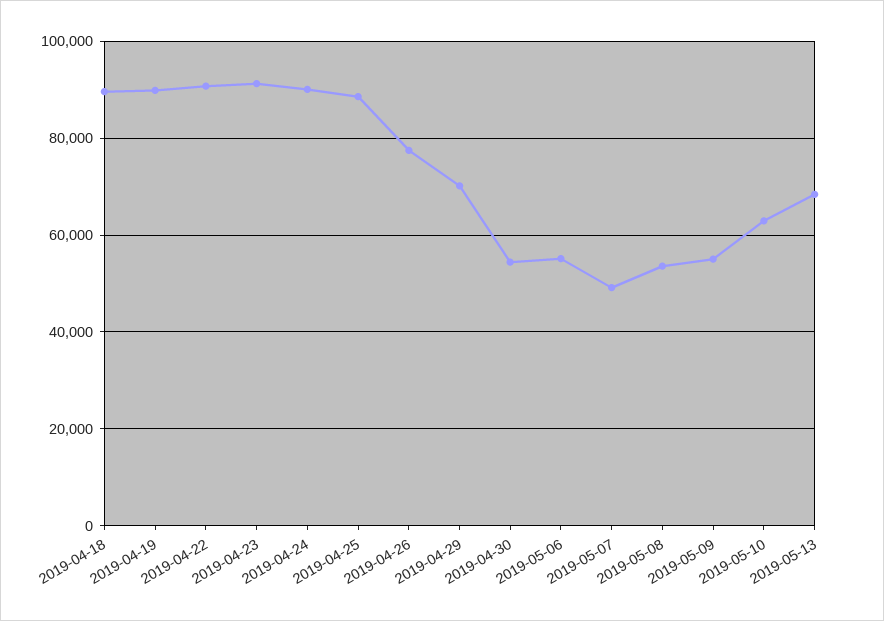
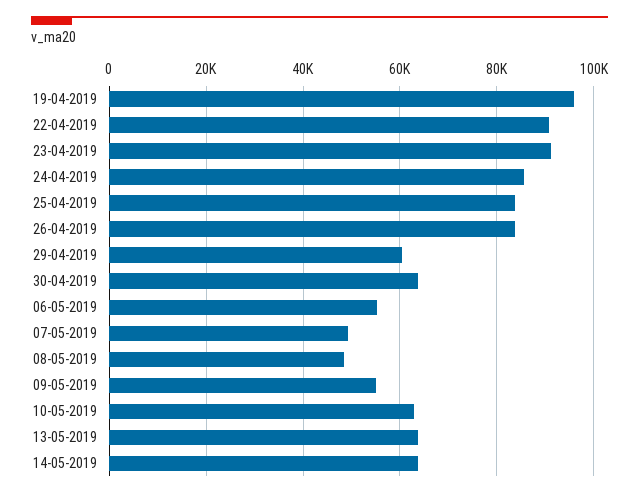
2019-04-18: 90000 -> none
2019-04-19: 90000 -> 96000
2019-04-24: 90000 -> 86000
2019-04-25: 88000 -> 84000
2019-04-26: 78000 -> 84000
2019-04-29: 70000 -> 60000
2019-04-30: 54000 -> 64000
2019-05-08: 54000 -> 48000
2019-05-13: 68000 -> 64000
14-05-2019: none -> 64000

